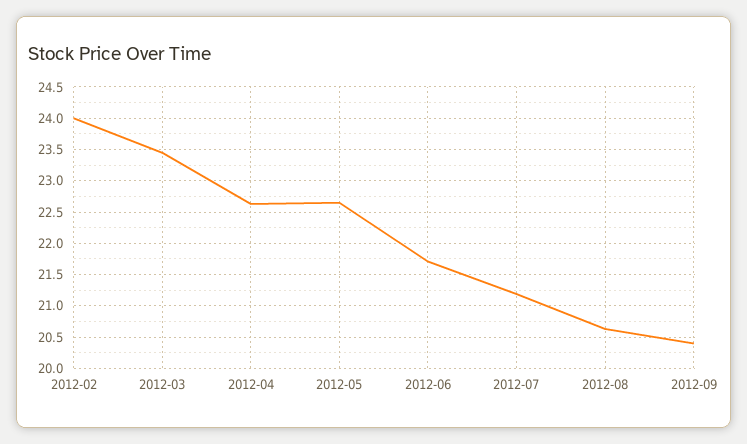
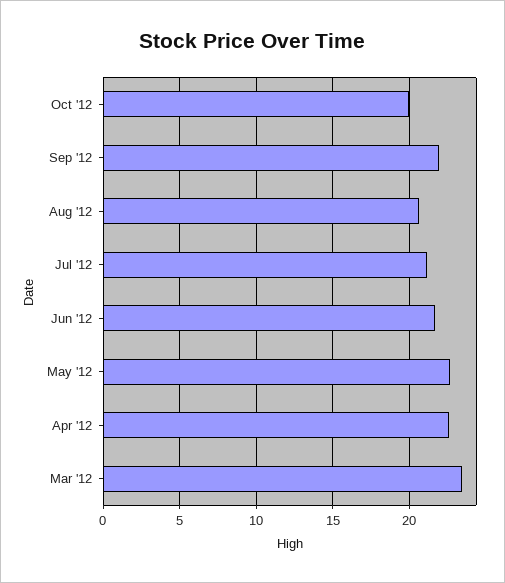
2012-02: 24 -> none
2012-09: 20.4 -> 22
Oct '12: none -> 20

